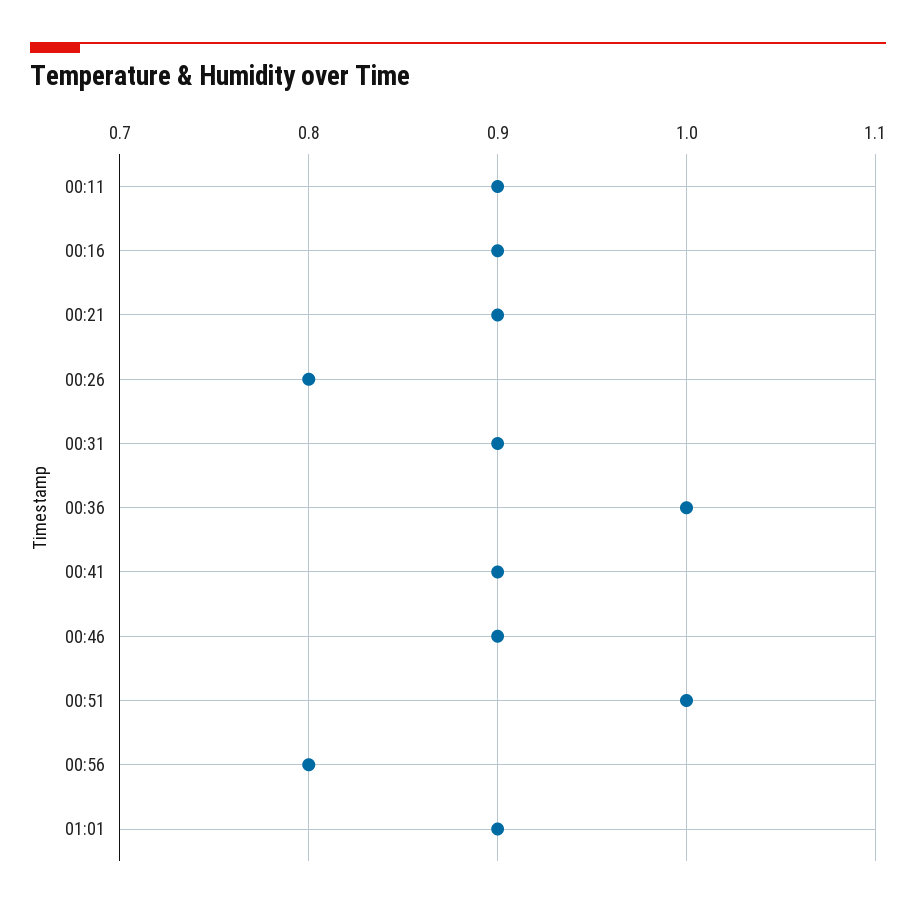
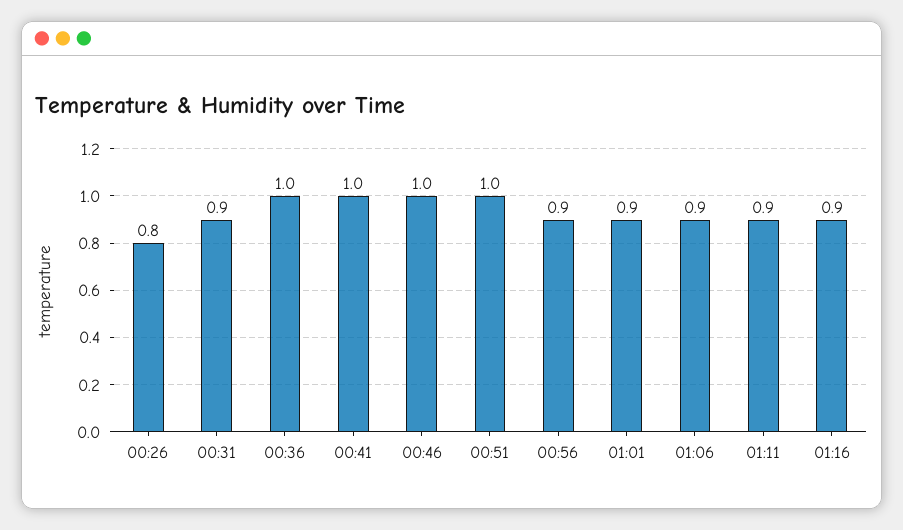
00:11: 0.9 -> none
00:16: 0.9 -> none
00:21: 0.9 -> none
00:41: 0.9 -> 1
00:46: 0.9 -> 1
00:56: 0.8 -> 0.9
01:06: none -> 0.9
01:11: none -> 0.9
01:16: none -> 0.9

